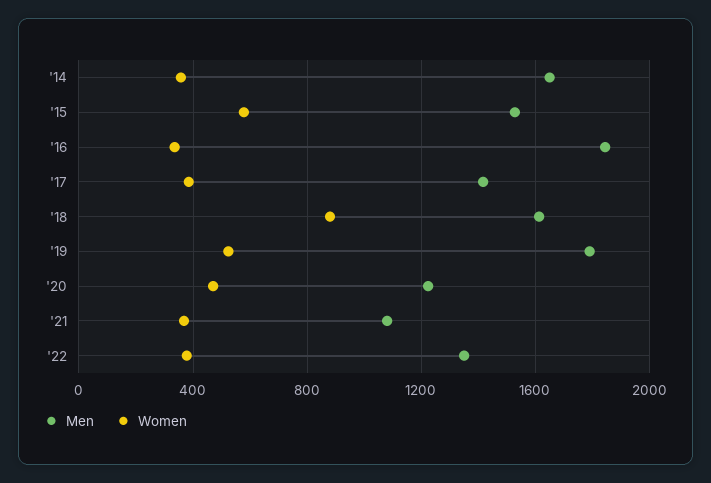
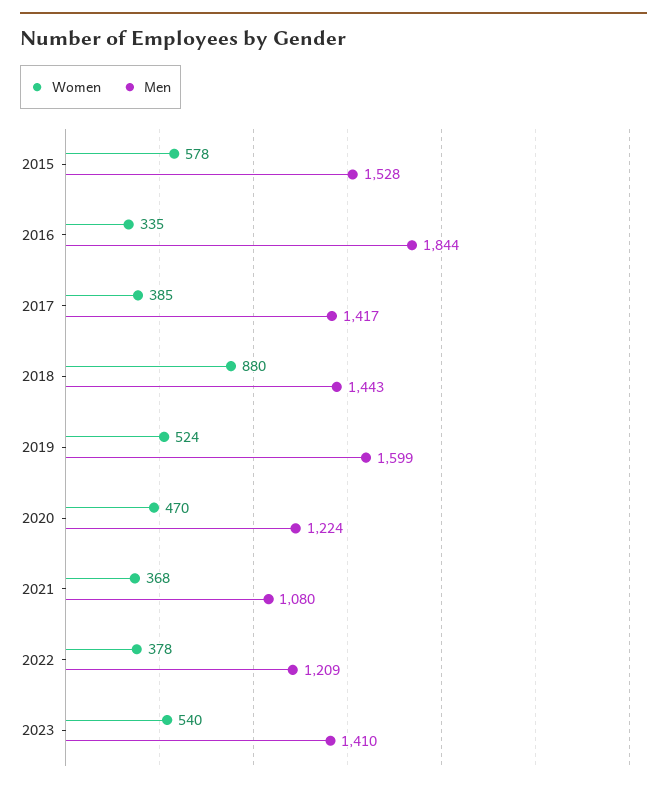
Men, '14: 1650 -> none
Women, '14: 350 -> none
Men, '18: 1600 -> 1443
Men, '19: 1800 -> 1599
Men, '22: 1350 -> 1209
Women, 2023: none -> 540
Men, 2023: none -> 1410

